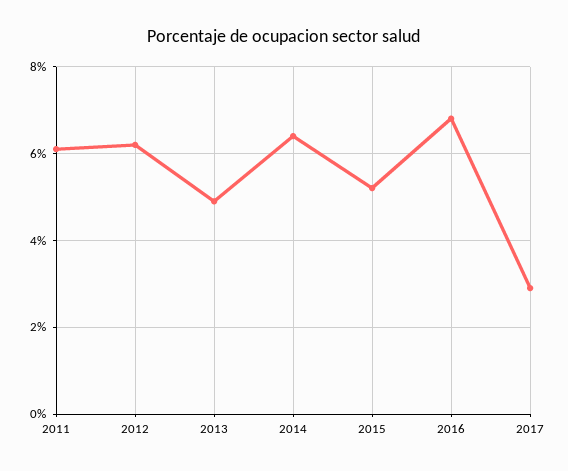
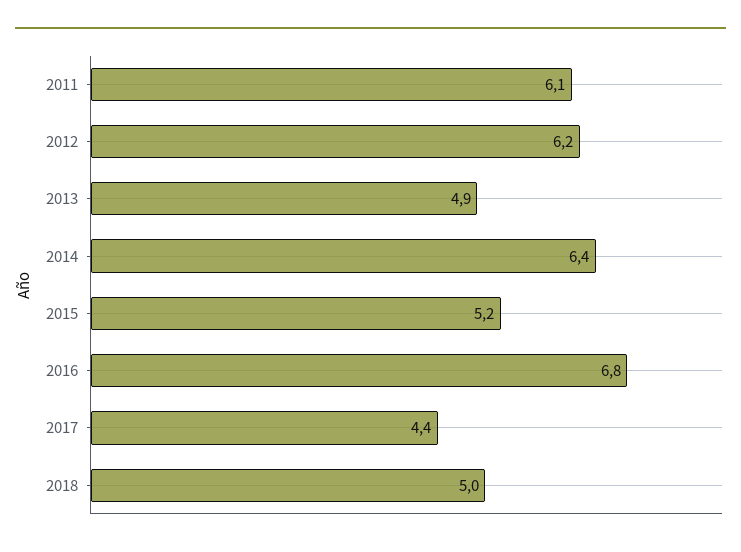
2017: 3 -> 4.4
2018: none -> 5

